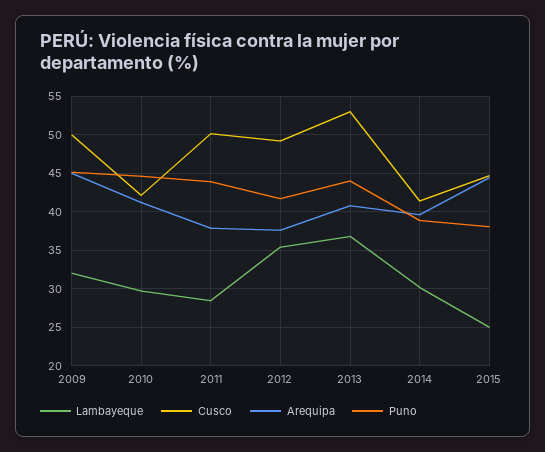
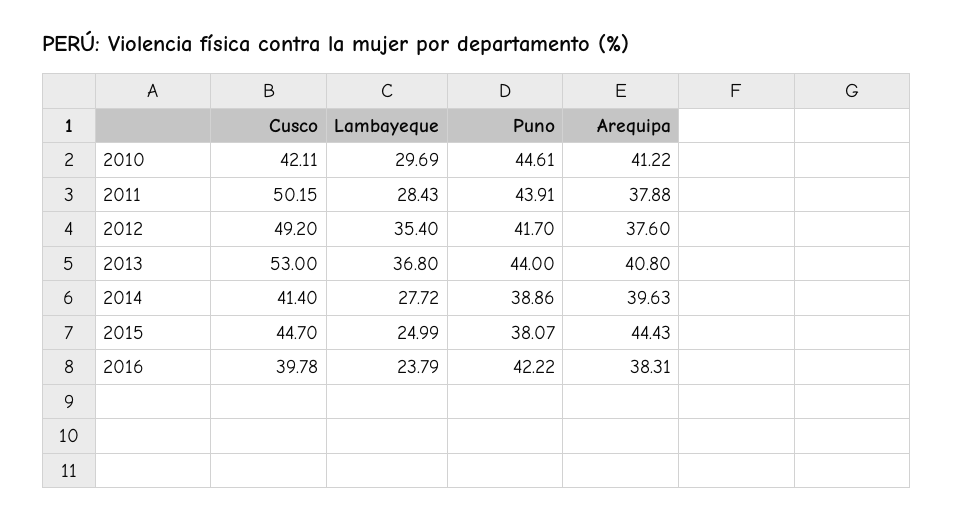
Lambayeque, 2009: 32 -> none
Cusco, 2009: 50 -> none
Arequipa, 2009: 45 -> none
Puno, 2009: 45 -> none
Lambayeque, 2014: 30 -> 27.72
Cusco, 2016: none -> 39.78
Lambayeque, 2016: none -> 23.79
Puno, 2016: none -> 42.22
Arequipa, 2016: none -> 38.31

